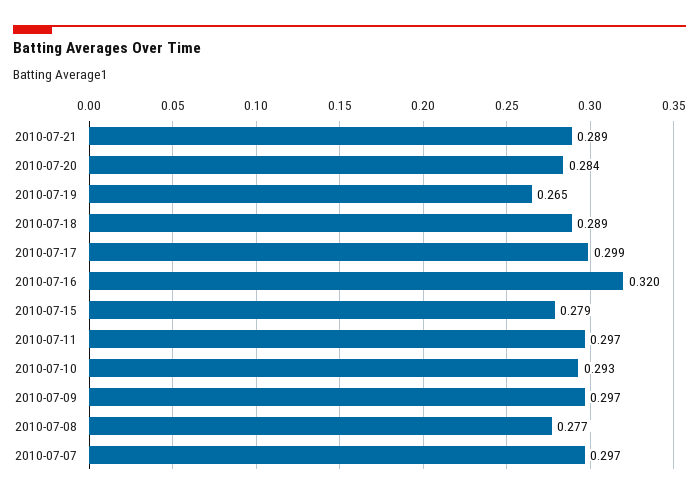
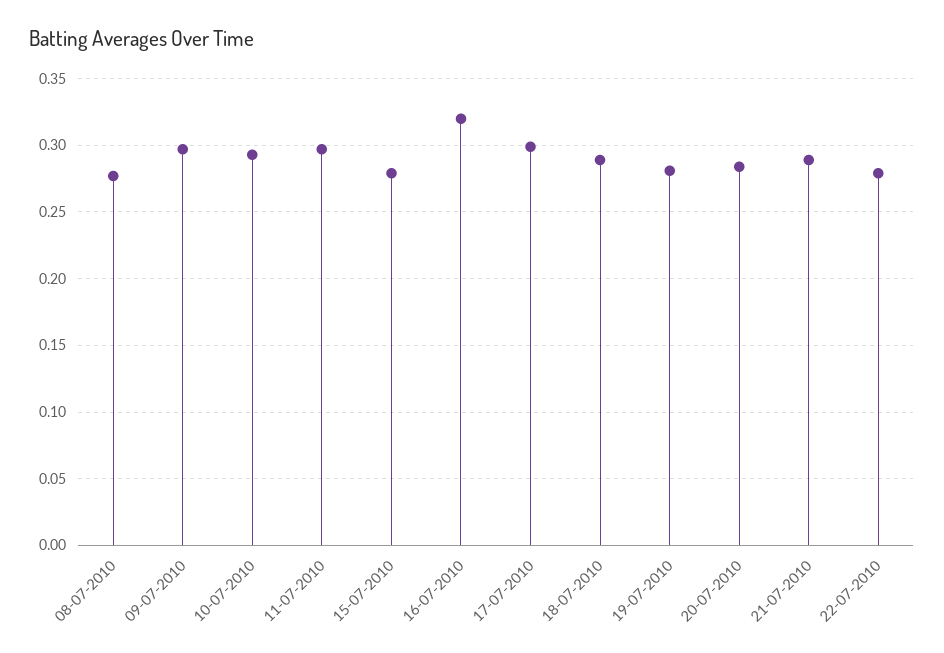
2010-07-19: 0.265 -> 0.28
2010-07-07: 0.297 -> none
22-07-2010: none -> 0.28

